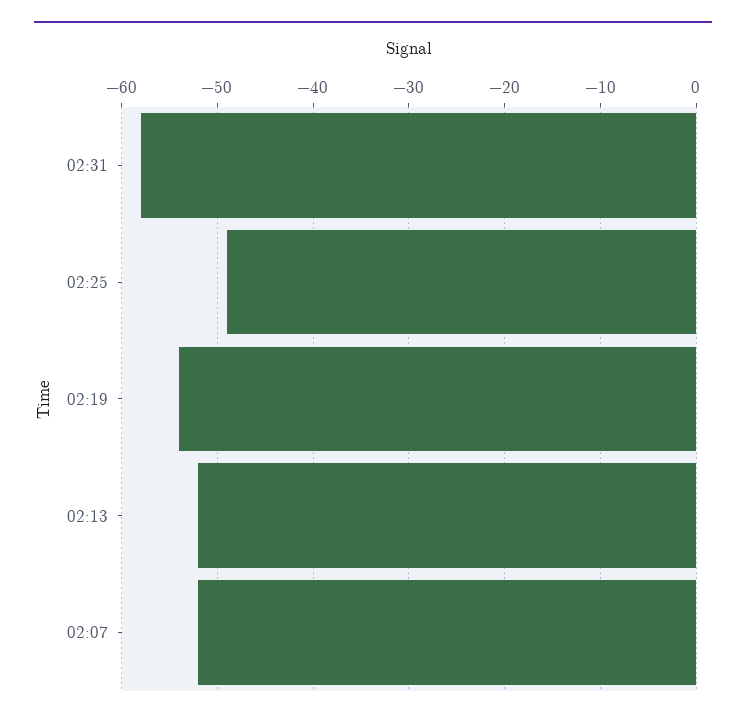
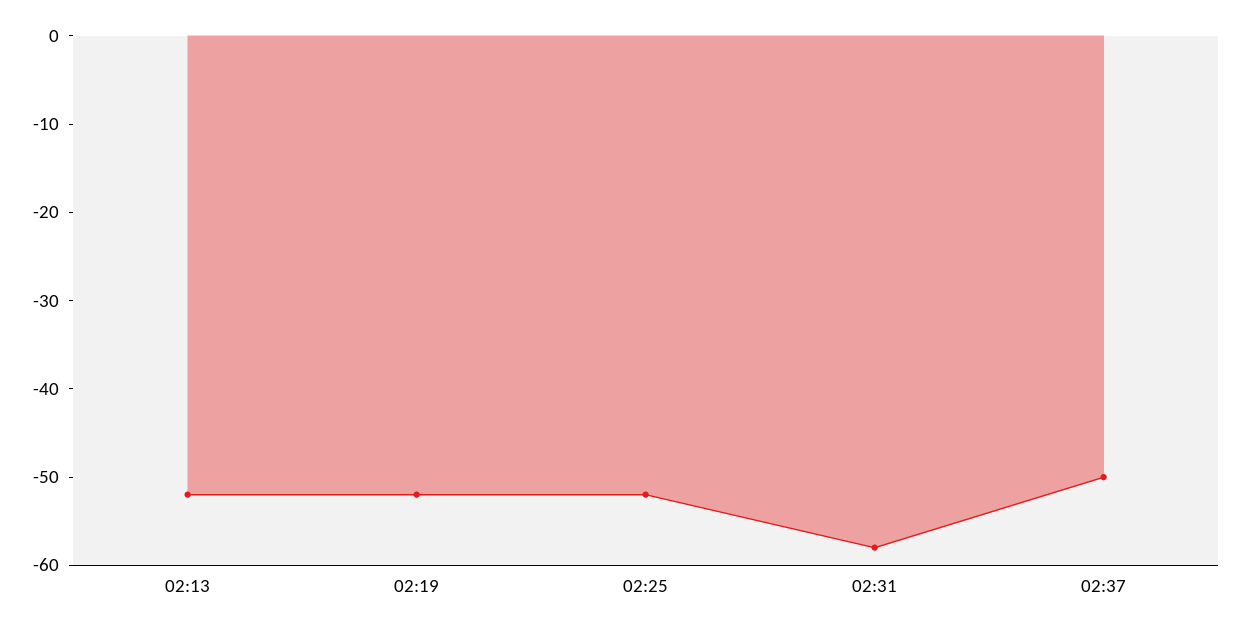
02:25: -49 -> -52
02:19: -54 -> -52
02:07: -52 -> none
02:37: none -> -50

